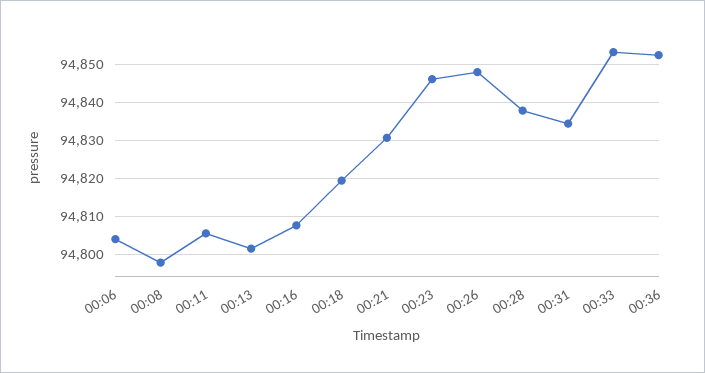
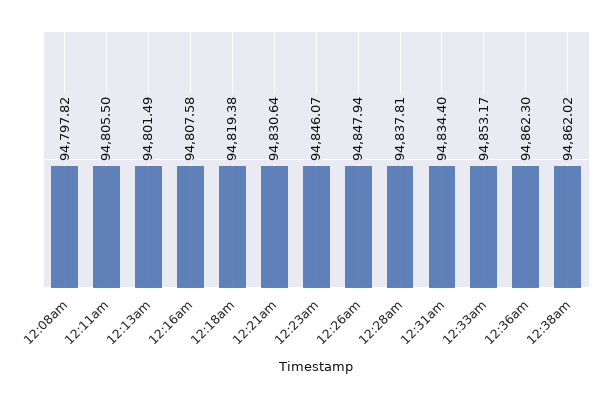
00:06: 94804 -> none
00:36: 94852 -> 94862.3
12:38am: none -> 94862.02

